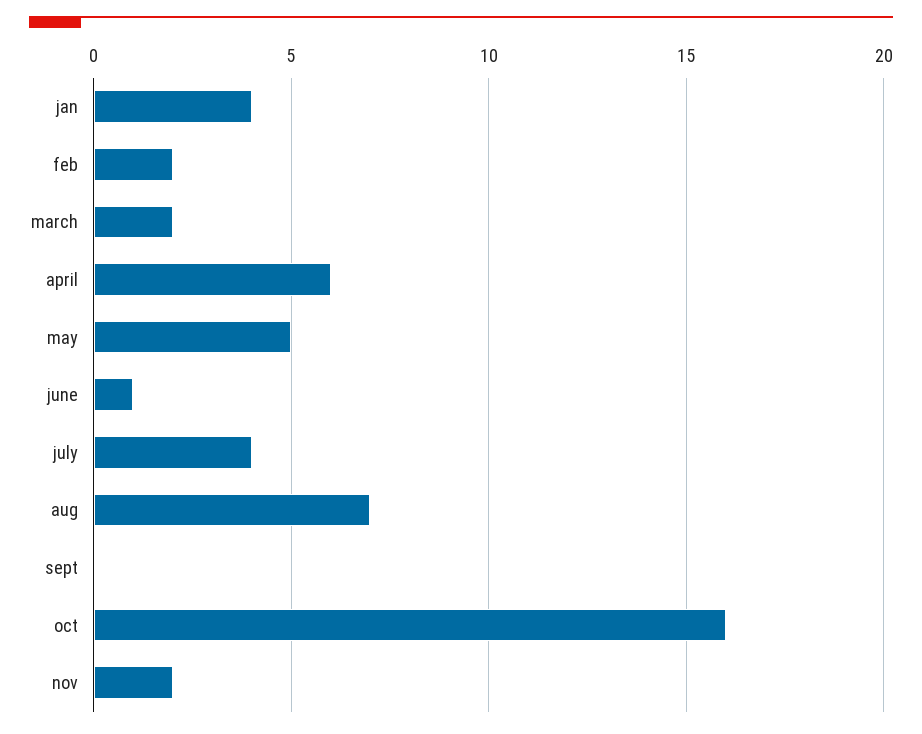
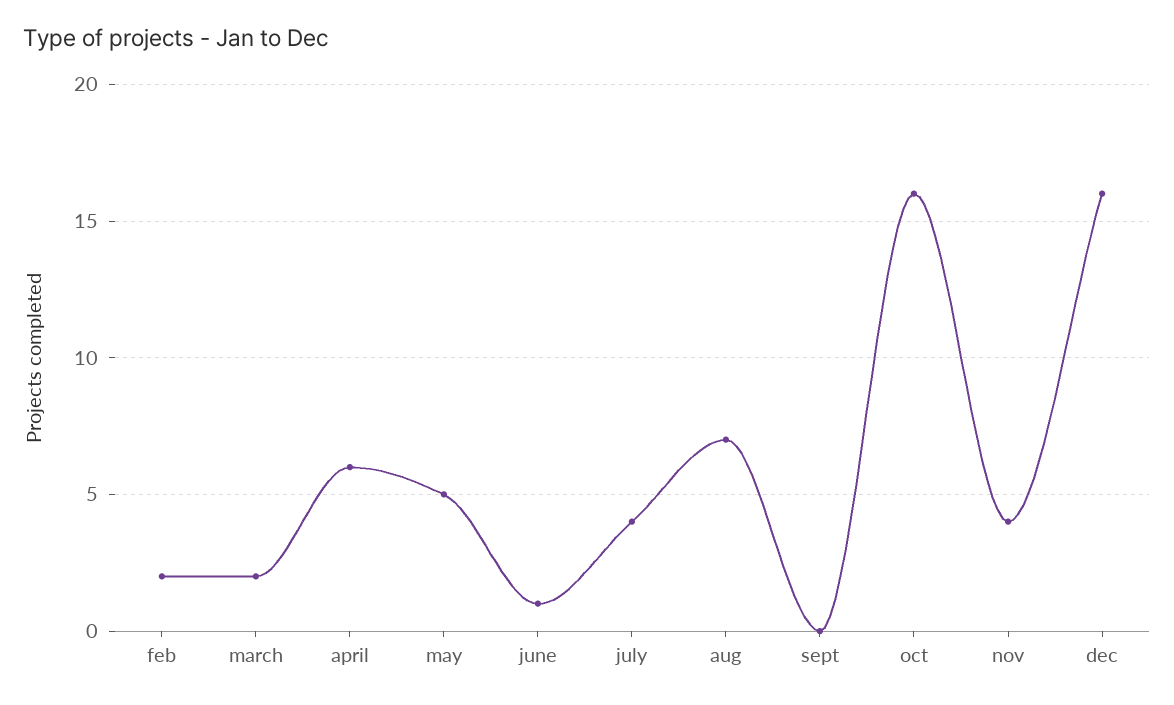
jan: 4 -> none
nov: 2 -> 4
dec: none -> 16

